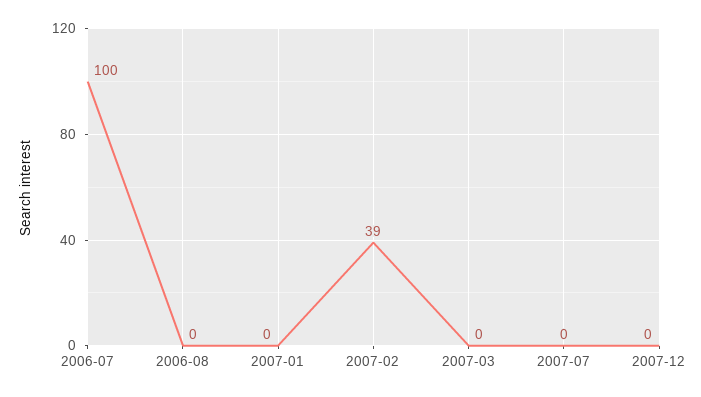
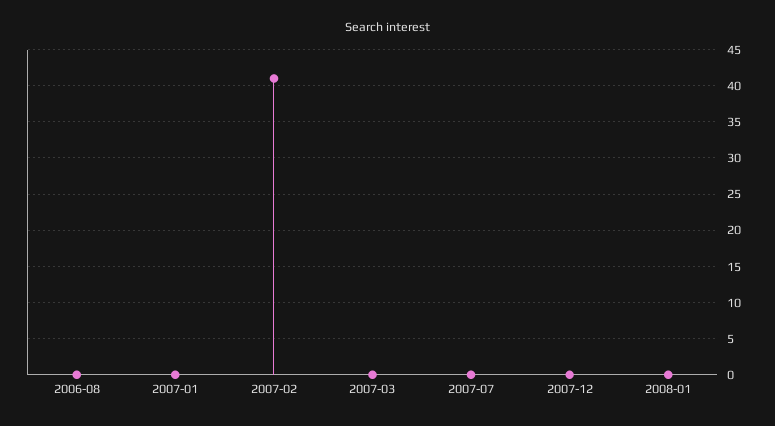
2006-07: 100 -> none
2007-02: 39 -> 41
2008-01: none -> 0

